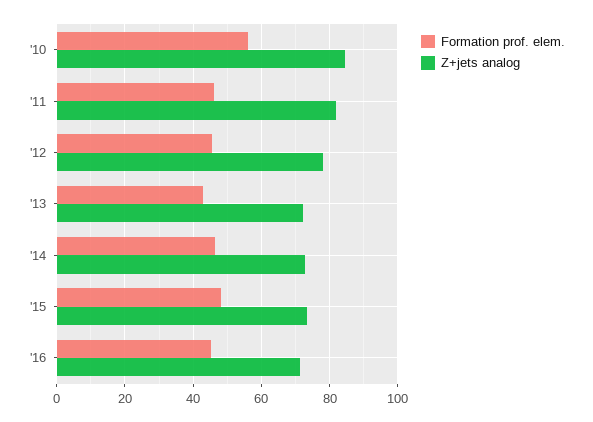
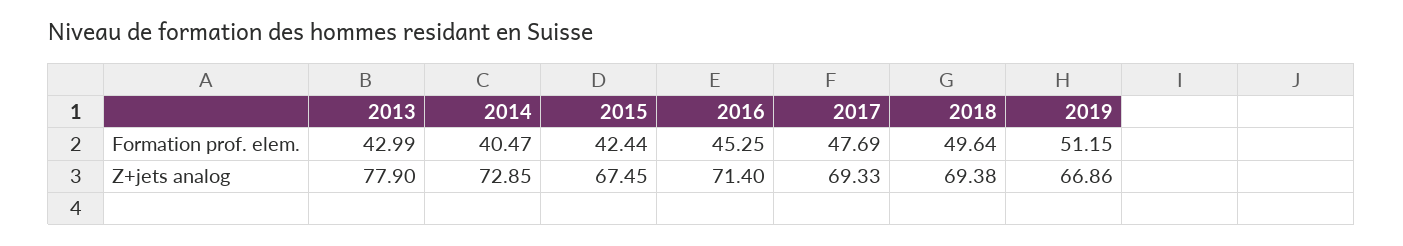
Formation prof. elem., '10: 56 -> none
Z+jets analog, '10: 84 -> none
Formation prof. elem., '11: 46 -> none
Z+jets analog, '11: 82 -> none
Formation prof. elem., '12: 46 -> none
Z+jets analog, '12: 78 -> none
Z+jets analog, '13: 72 -> 77.9
Formation prof. elem., '14: 46 -> 40.47
Formation prof. elem., '15: 48 -> 42.44
Z+jets analog, '15: 74 -> 67.45
Formation prof. elem., 2017: none -> 47.69
Formation prof. elem., 2018: none -> 49.64
Formation prof. elem., 2019: none -> 51.15
Z+jets analog, 2017: none -> 69.33
Z+jets analog, 2018: none -> 69.38
Z+jets analog, 2019: none -> 66.86

